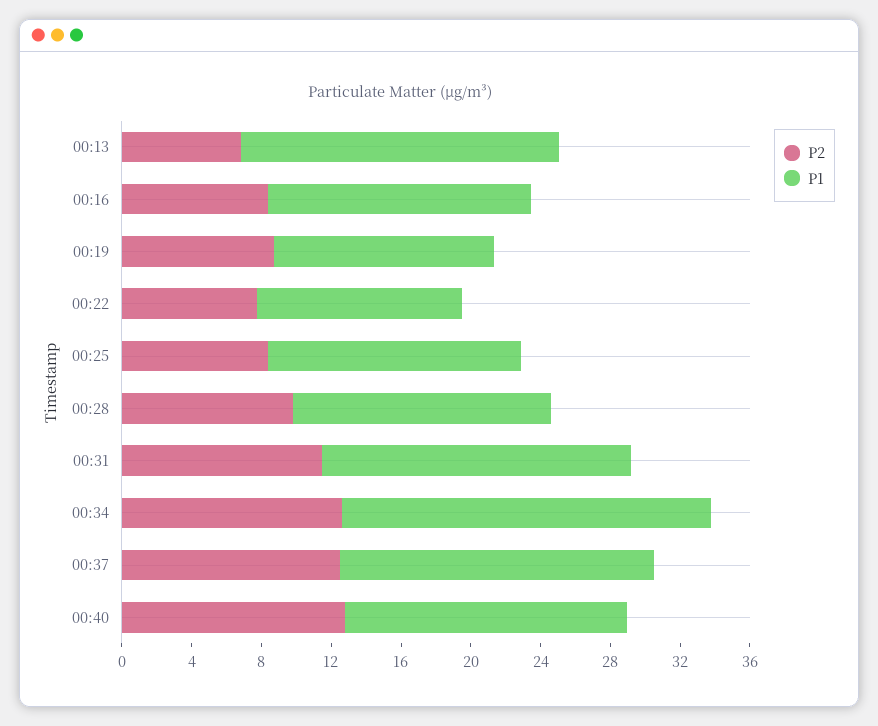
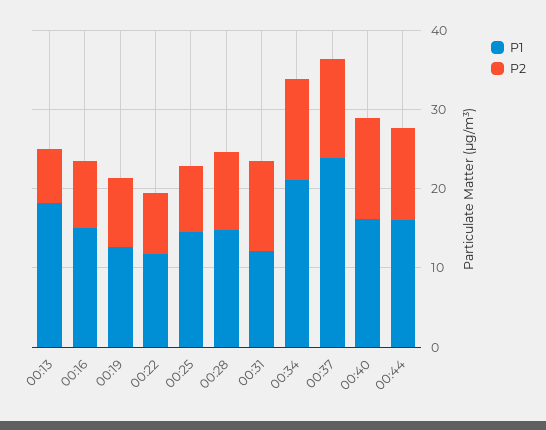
P1, 00:31: 18 -> 12
P1, 00:37: 18 -> 24
P1, 00:44: none -> 16
P2, 00:44: none -> 12

